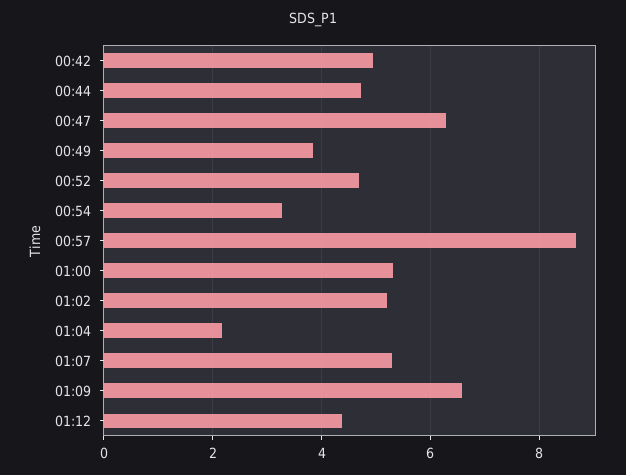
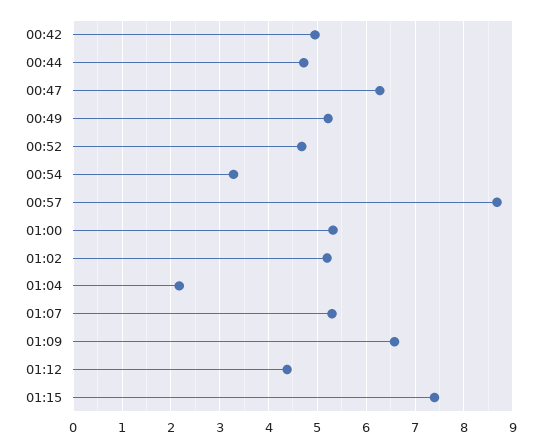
00:49: 3.8 -> 5.2
01:15: none -> 7.4

